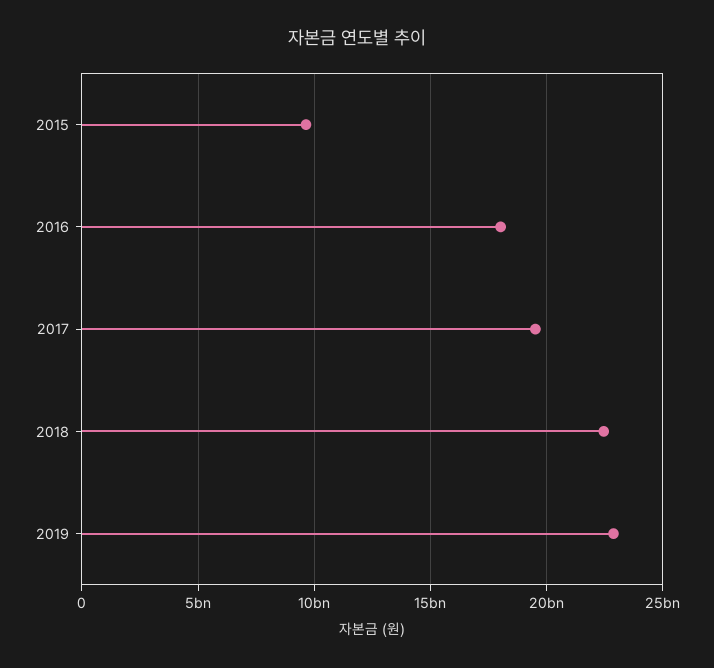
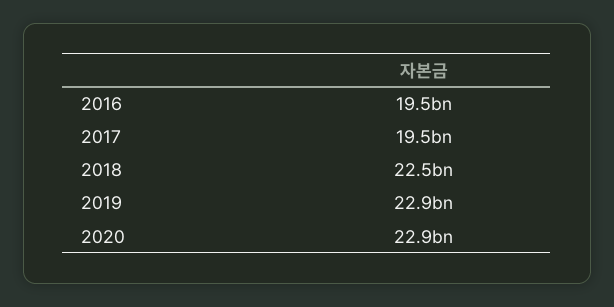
2015: 9500000000 -> none
2016: 18000000000 -> 19500000000
2020: none -> 22900000000

